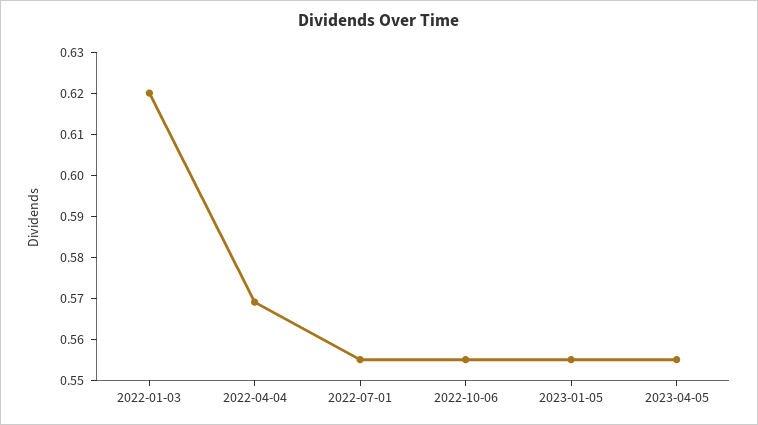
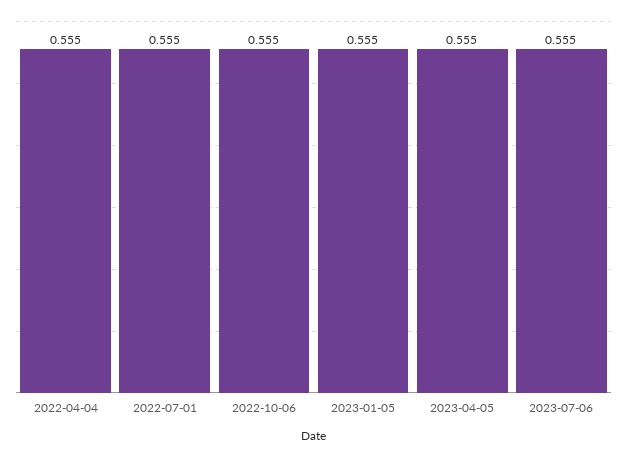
2022-01-03: 0.62 -> none
2022-04-04: 0.57 -> 0.555
2023-07-06: none -> 0.555

